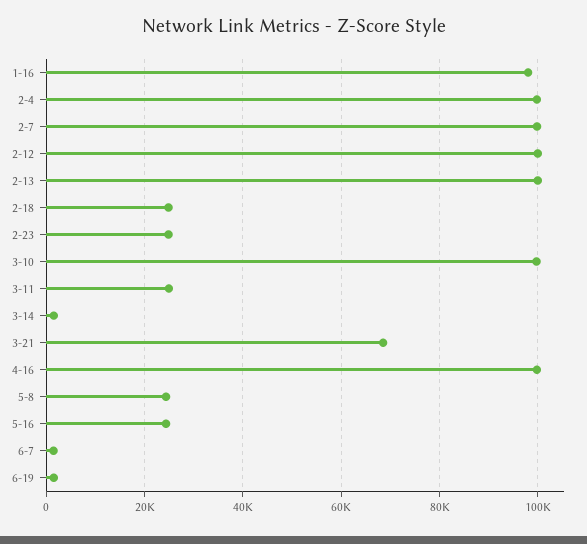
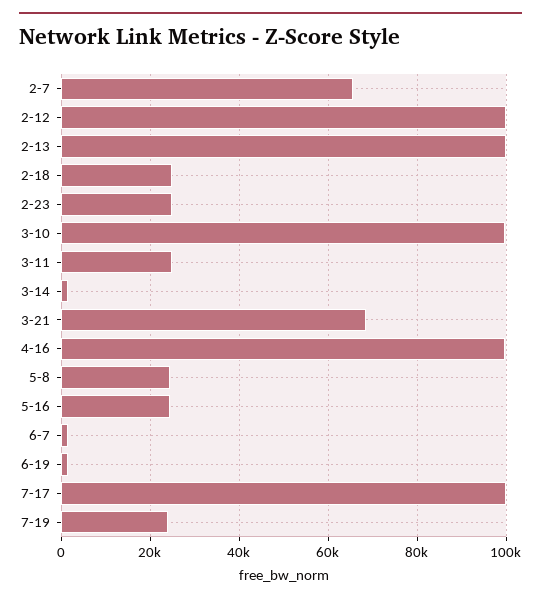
1-16: 98000 -> none
2-4: 100000 -> none
2-7: 100000 -> 66000
7-17: none -> 100000
7-19: none -> 24000

